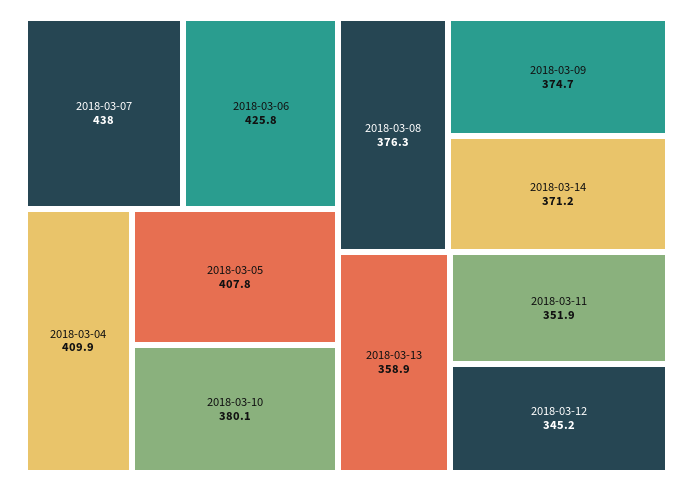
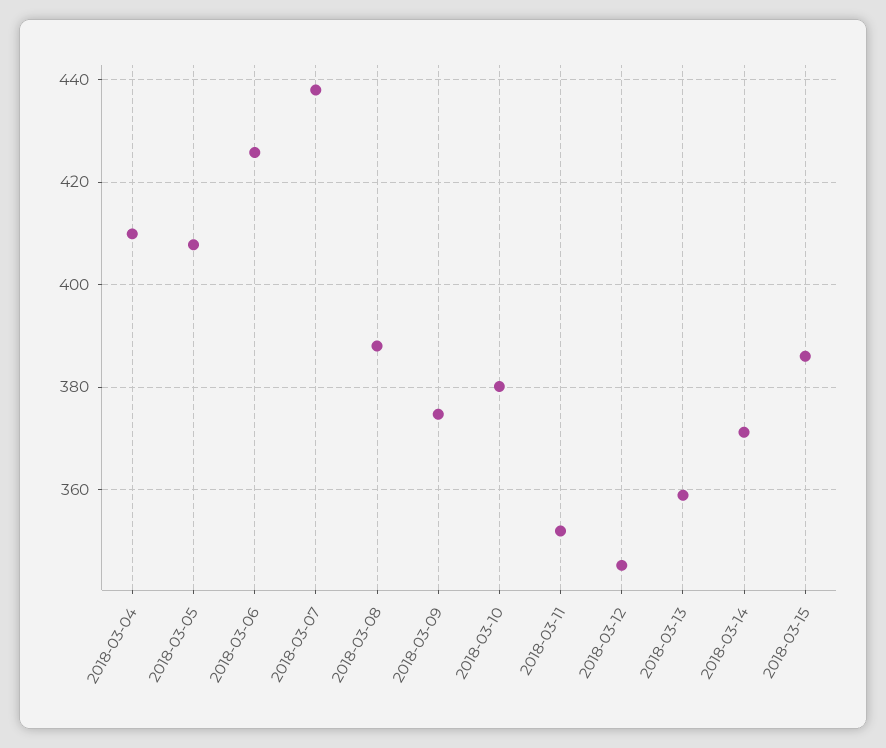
2018-03-08: 376.3 -> 388
2018-03-15: none -> 386

